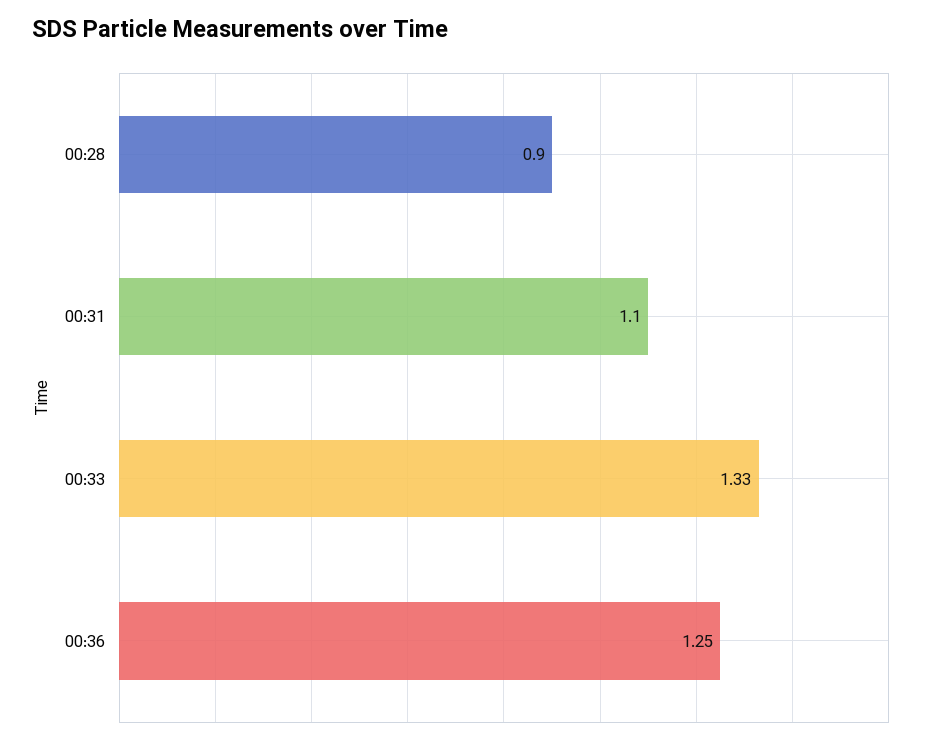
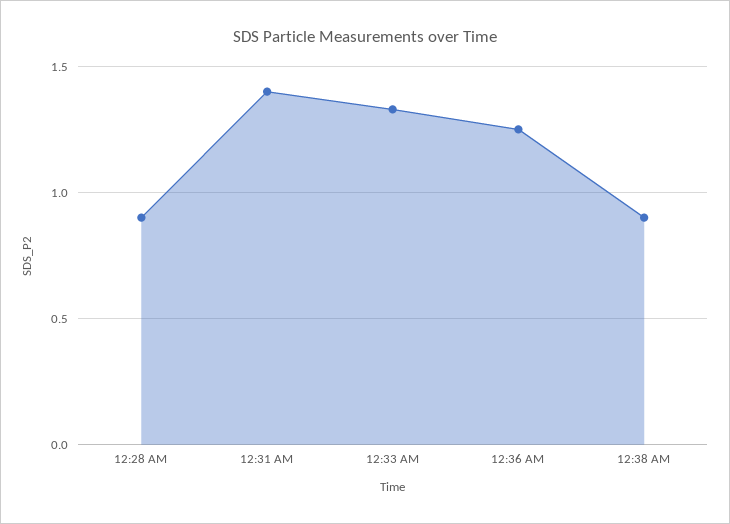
00:31: 1.1 -> 1.4
12:38 AM: none -> 0.9

